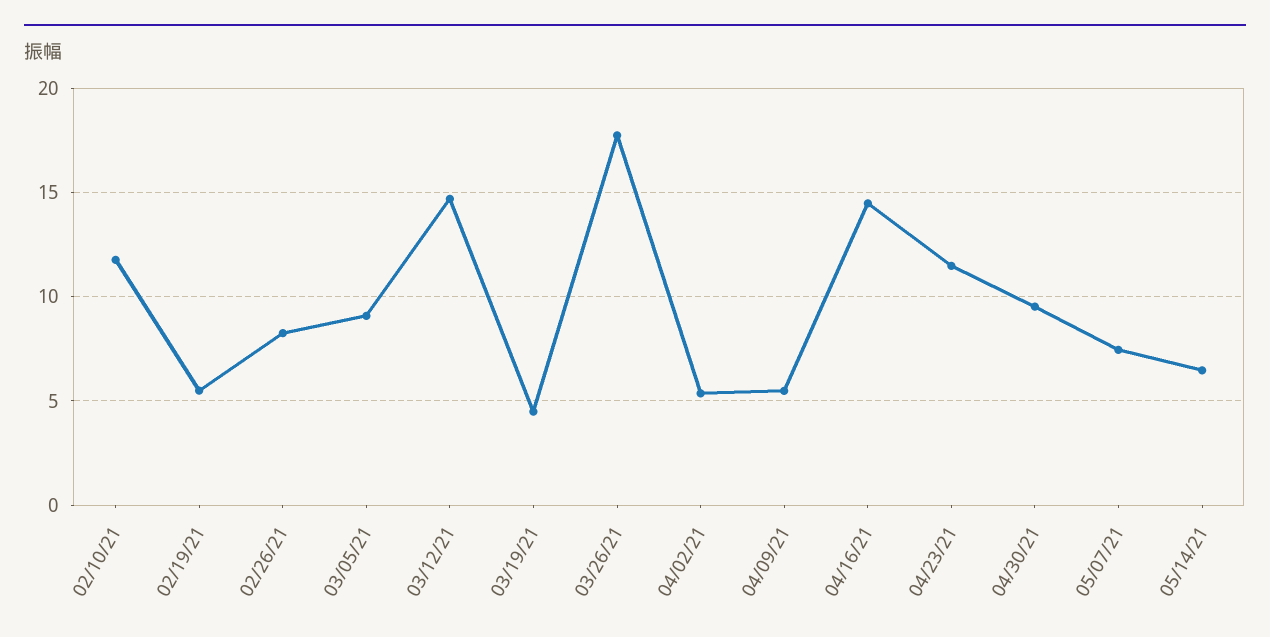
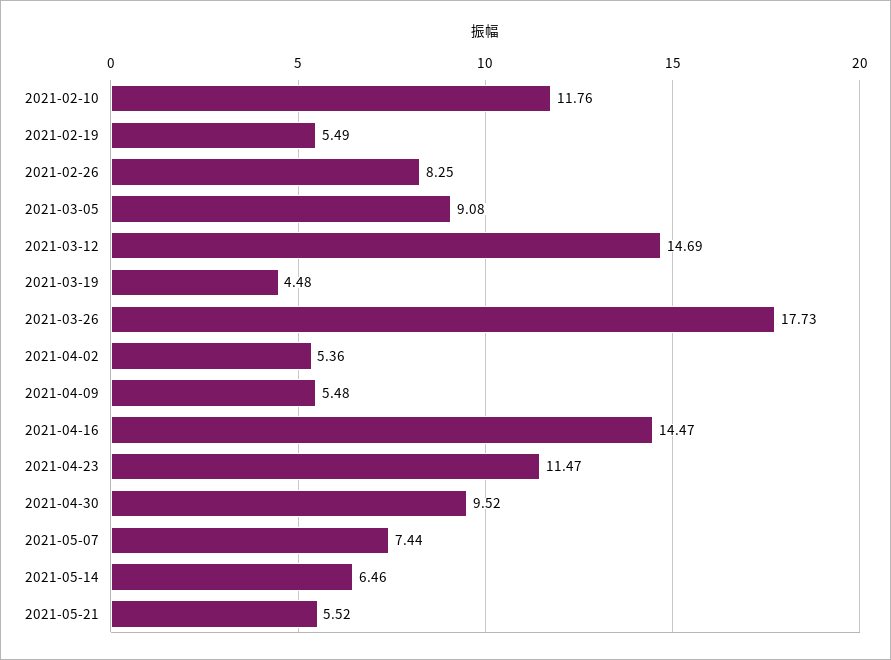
2021-05-21: none -> 5.52

